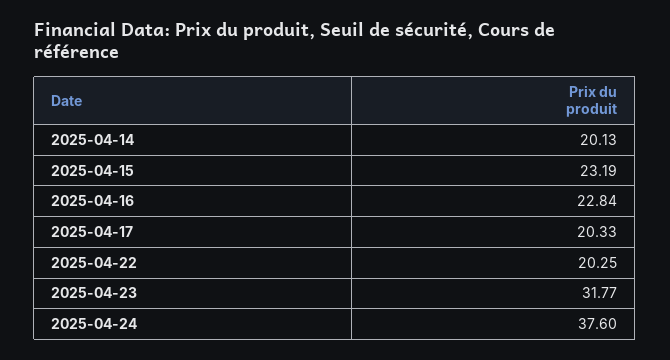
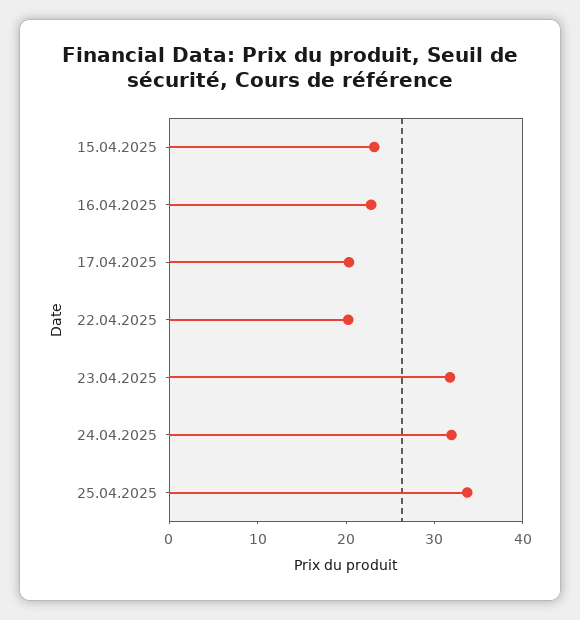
2025-04-14: 20.13 -> none
2025-04-24: 37.6 -> 32
25.04.2025: none -> 34

